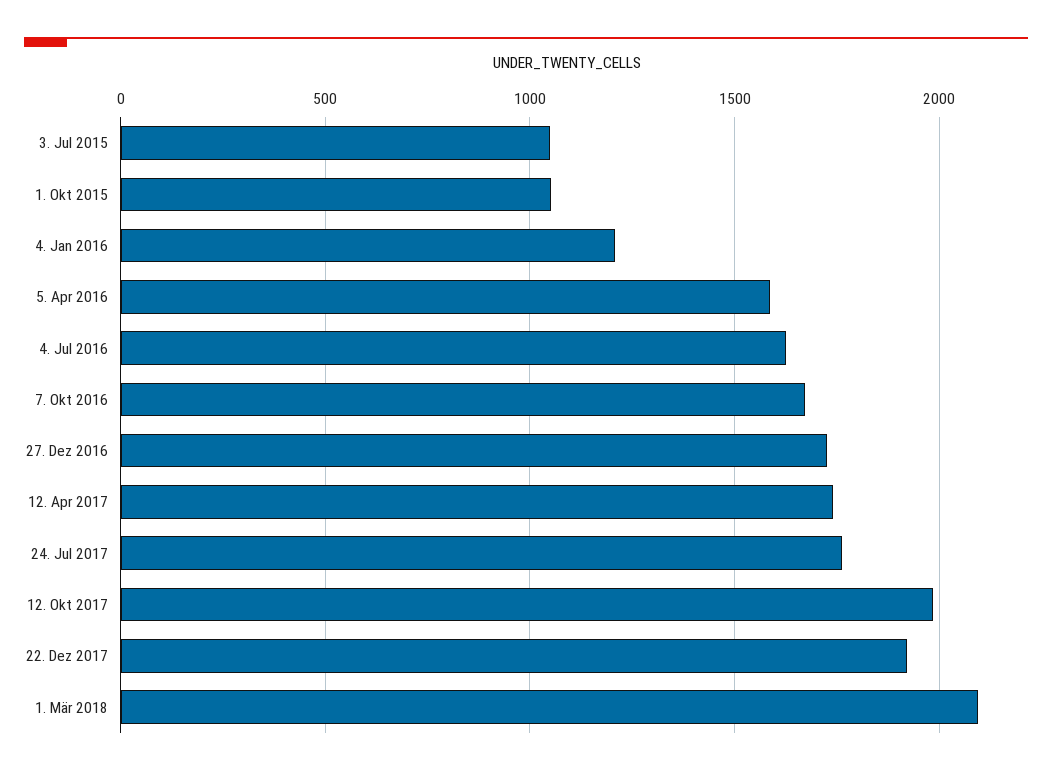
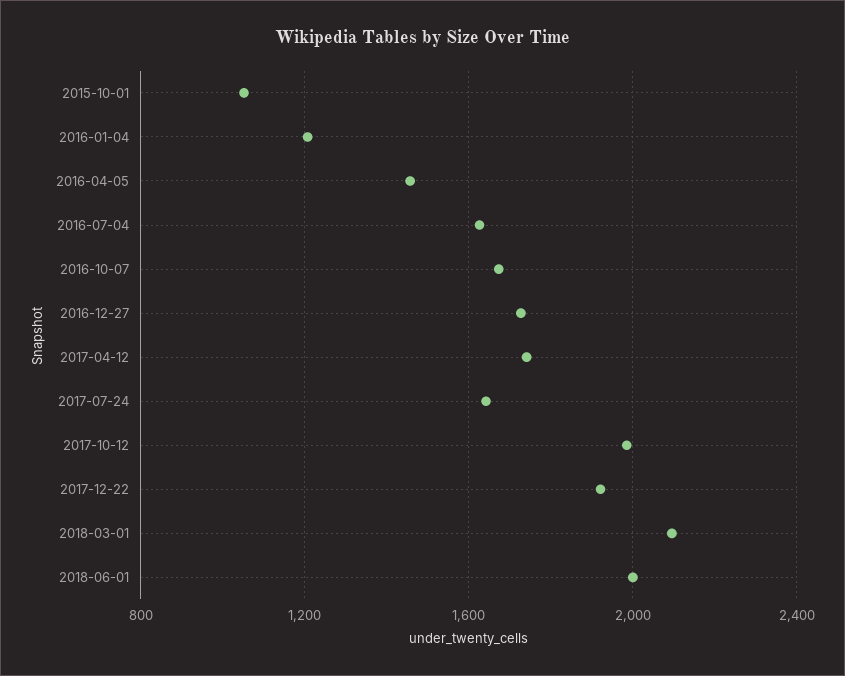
3. Jul 2015: 1050 -> none
5. Apr 2016: 1600 -> 1450
24. Jul 2017: 1750 -> 1650
2018-06-01: none -> 2000

